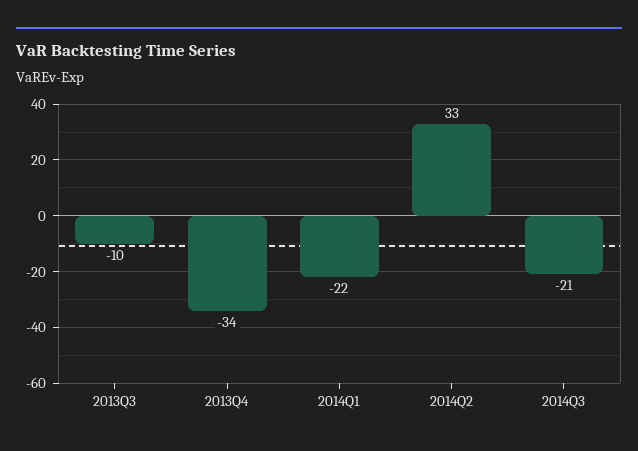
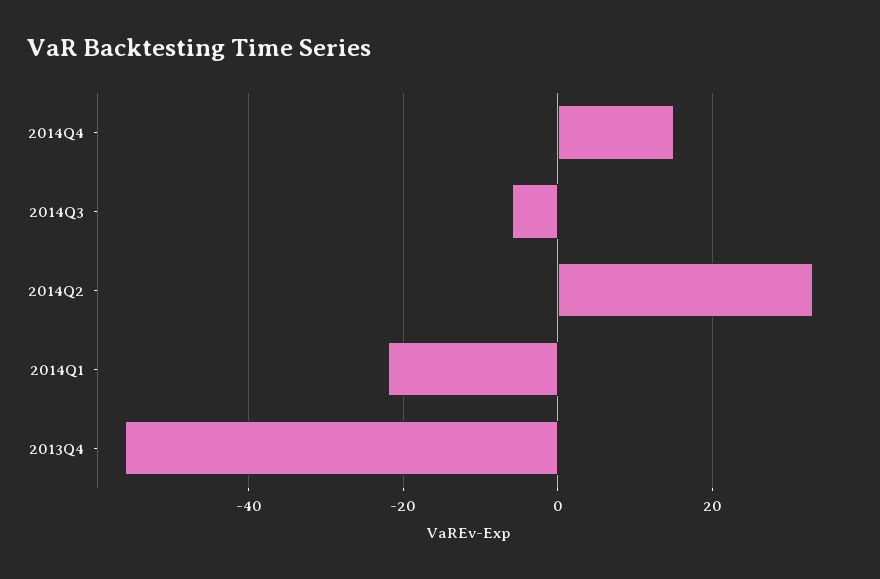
2013Q3: -10 -> none
2013Q4: -34 -> -55
2014Q3: -21 -> -5
2014Q4: none -> 15

